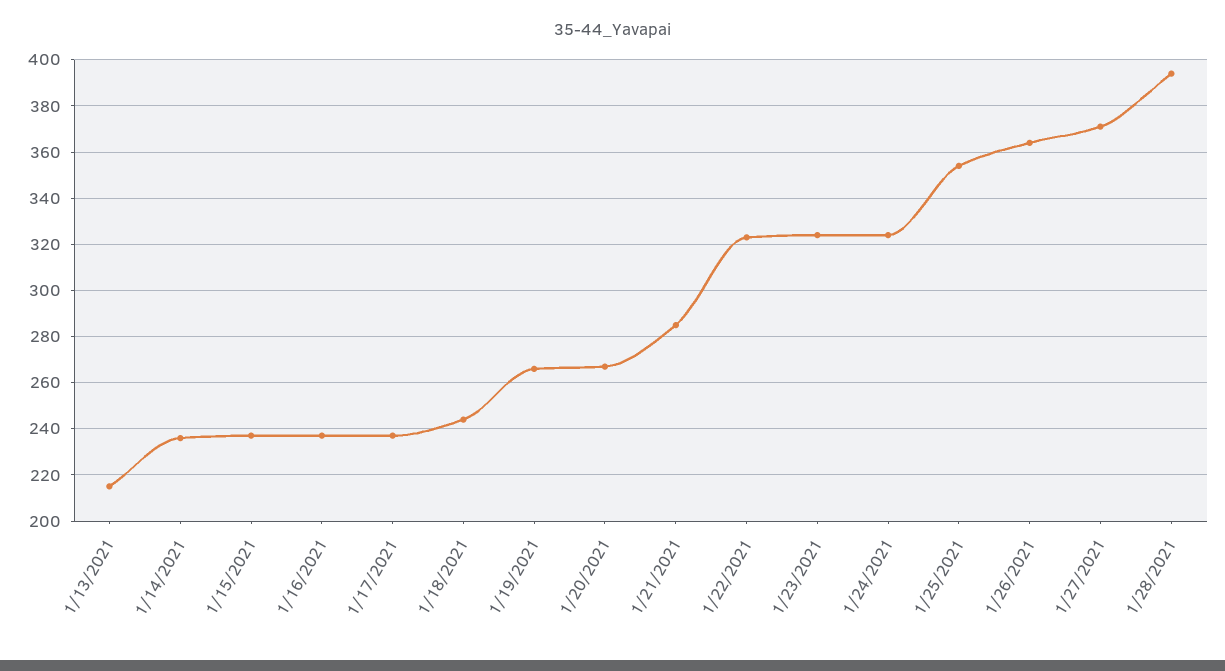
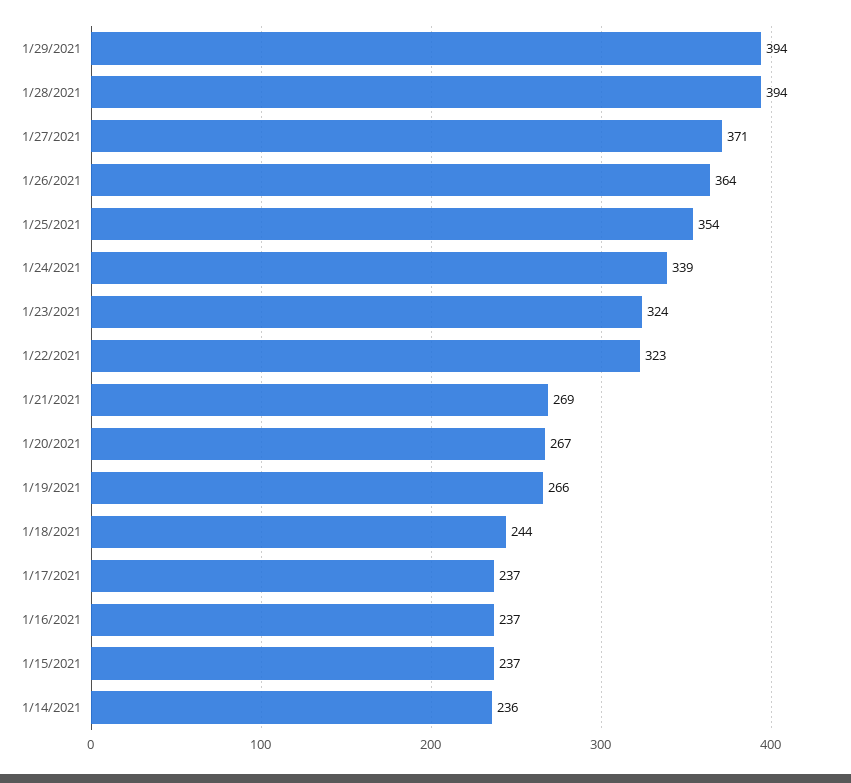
1/13/2021: 215 -> none
1/21/2021: 285 -> 269
1/24/2021: 325 -> 339
1/29/2021: none -> 394

